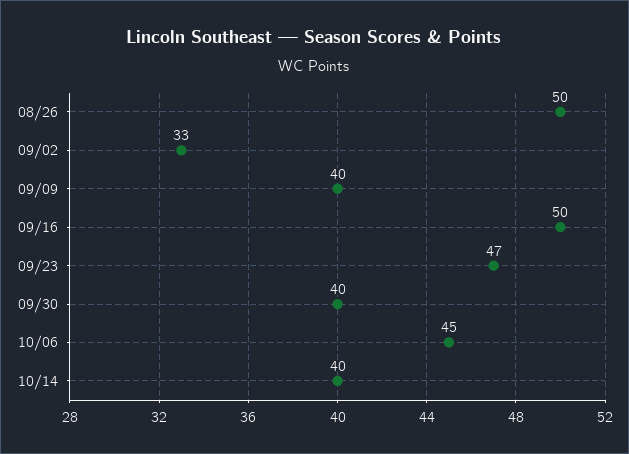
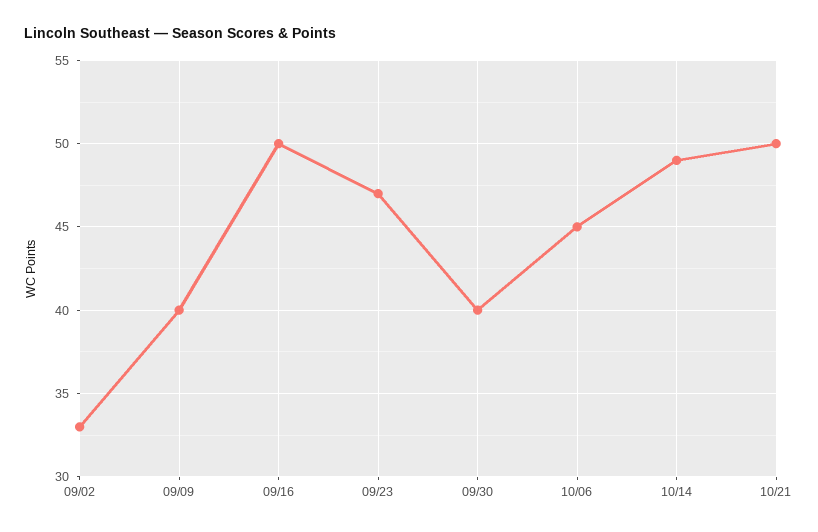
08/26: 50 -> none
10/14: 40 -> 49
10/21: none -> 50

